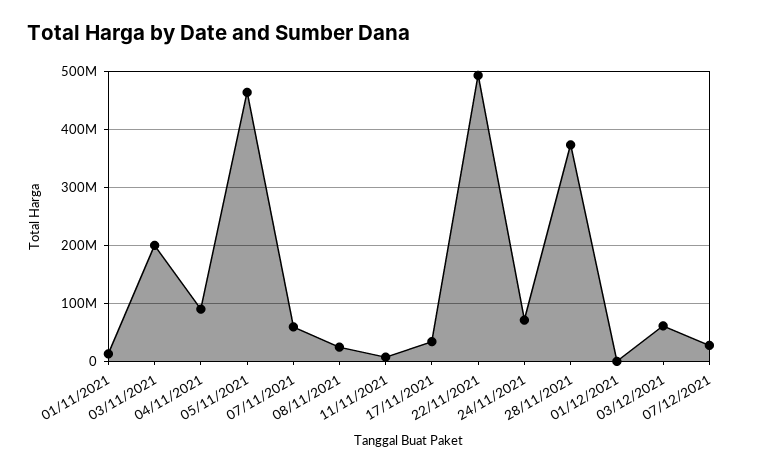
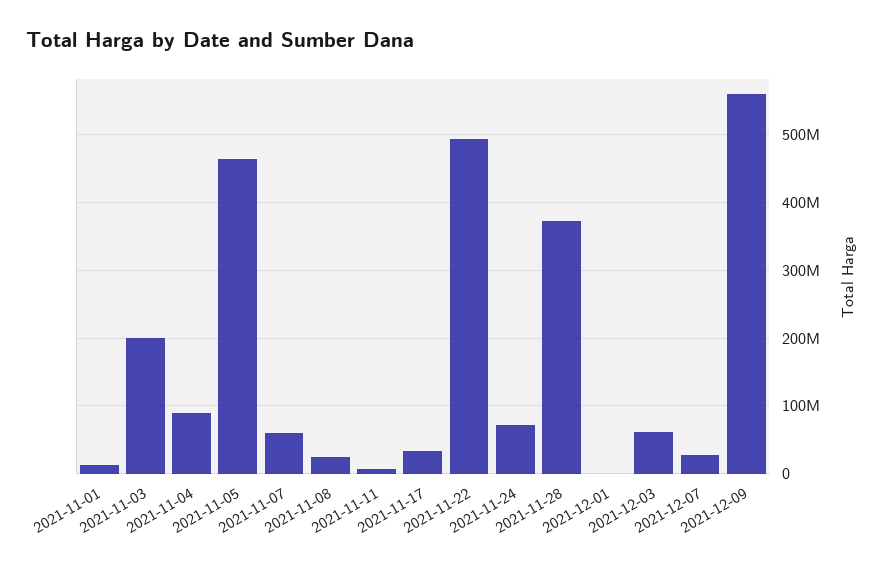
2021-12-09: none -> 560000000

